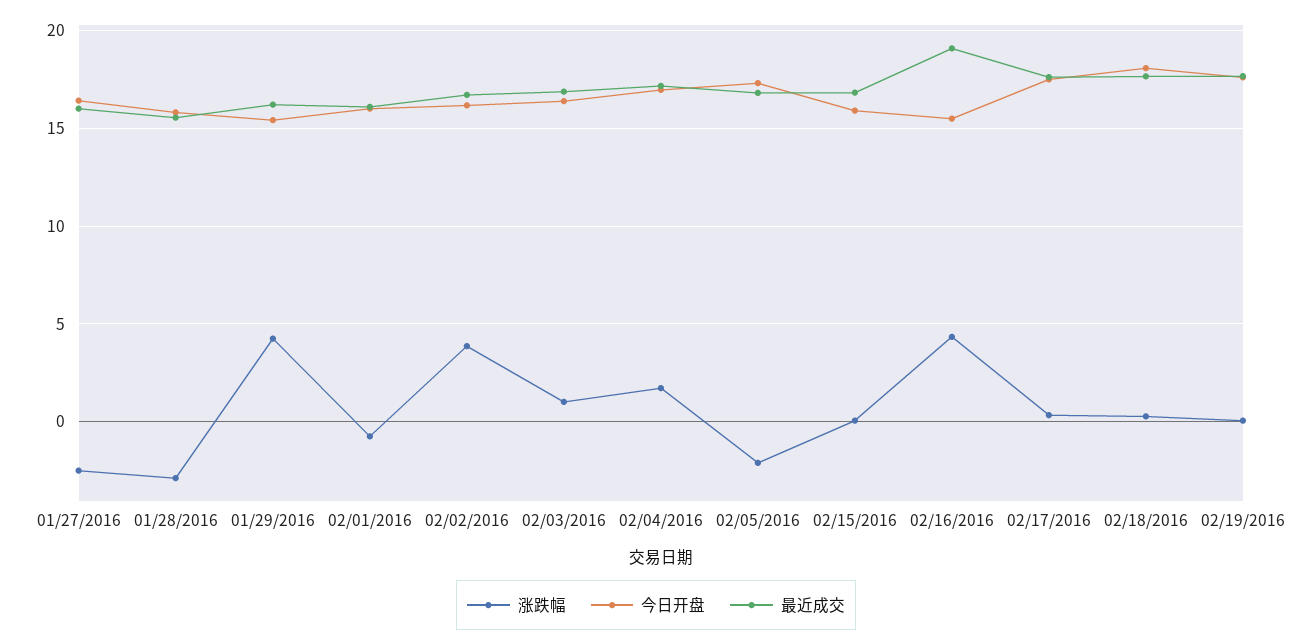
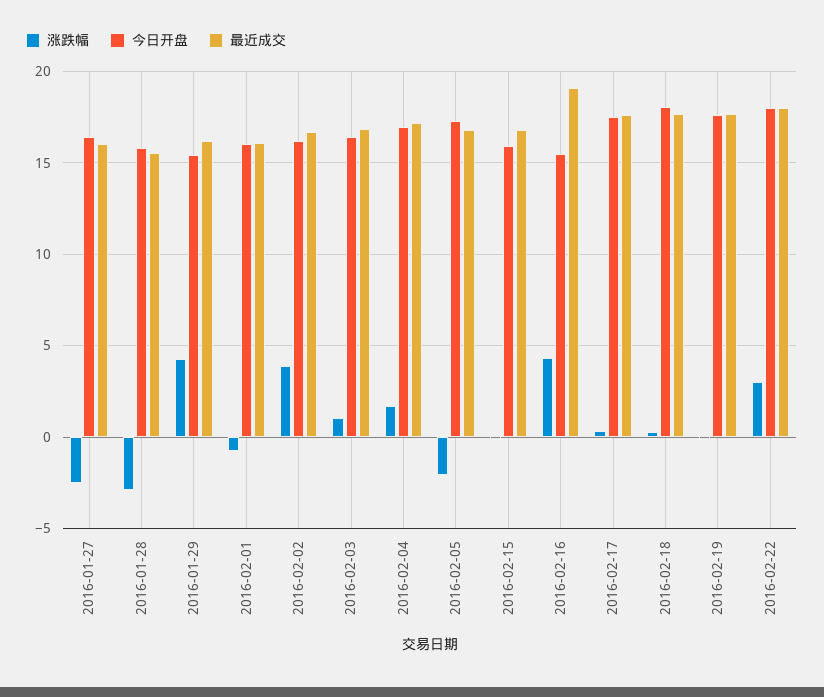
涨跌幅, 2016-02-22: none -> 3
今日开盘, 2016-02-22: none -> 18
最近成交, 2016-02-22: none -> 18

